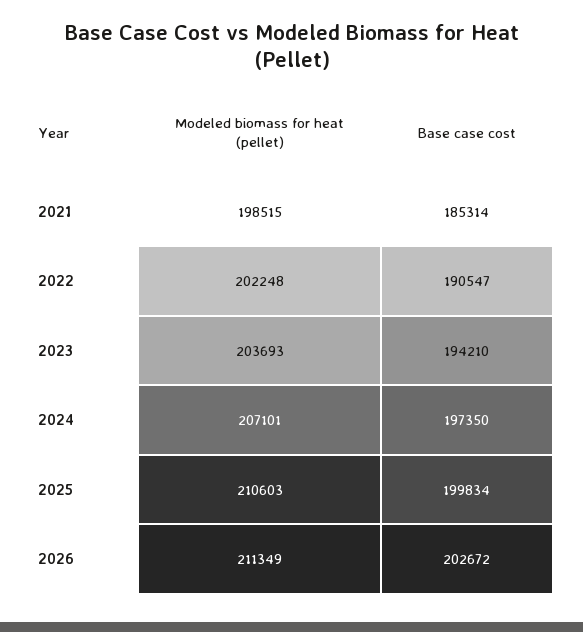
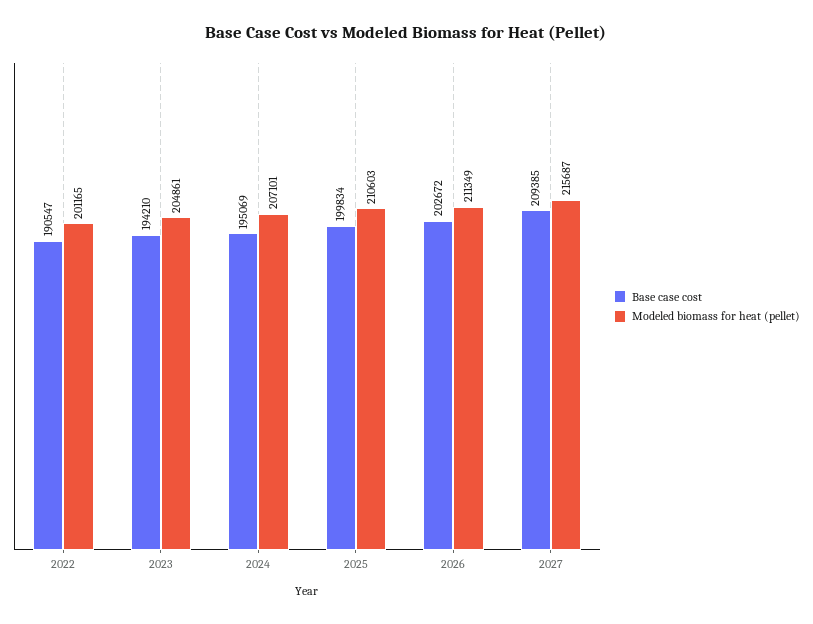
Modeled biomass for heat (pellet), 2021: 198515 -> none
Base case cost, 2021: 185314 -> none
Modeled biomass for heat (pellet), 2022: 202248 -> 201165
Modeled biomass for heat (pellet), 2023: 203693 -> 204861
Base case cost, 2024: 197350 -> 195069
Base case cost, 2027: none -> 209385
Modeled biomass for heat (pellet), 2027: none -> 215687

